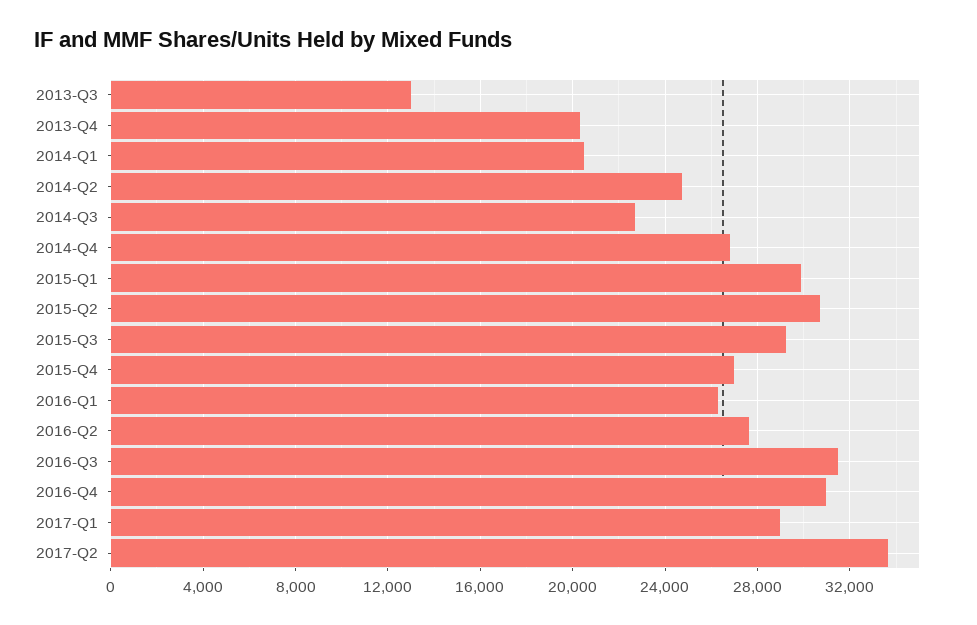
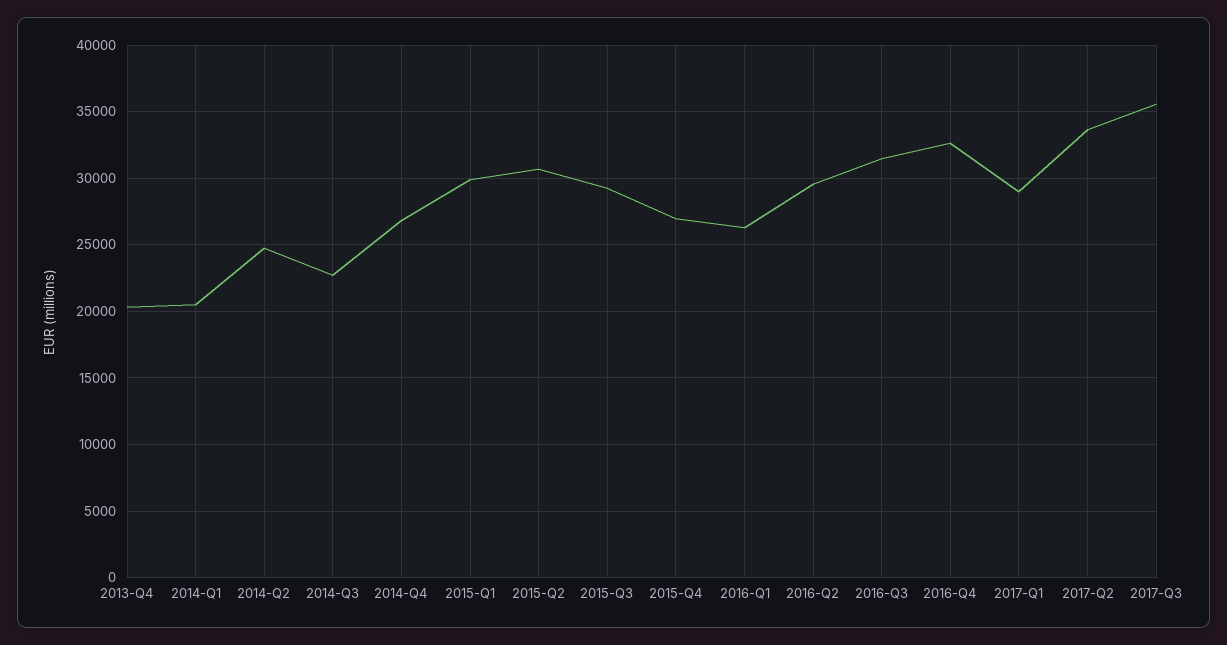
2013-Q3: 13000 -> none
2016-Q2: 27500 -> 29500
2016-Q4: 31000 -> 32500
2017-Q3: none -> 35500

